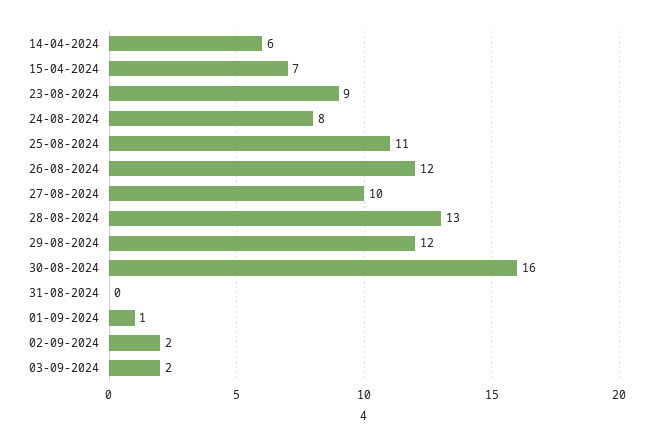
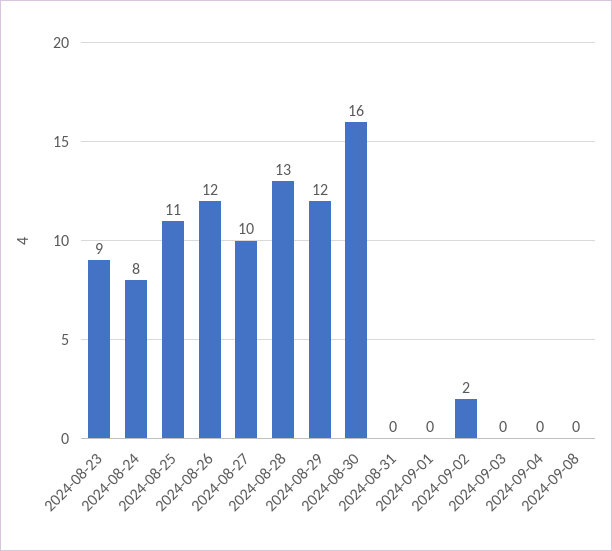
14-04-2024: 6 -> none
15-04-2024: 7 -> none
01-09-2024: 1 -> 0
03-09-2024: 2 -> 0
2024-09-04: none -> 0
2024-09-08: none -> 0

